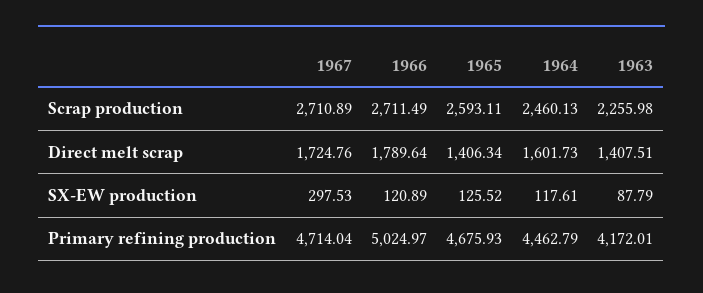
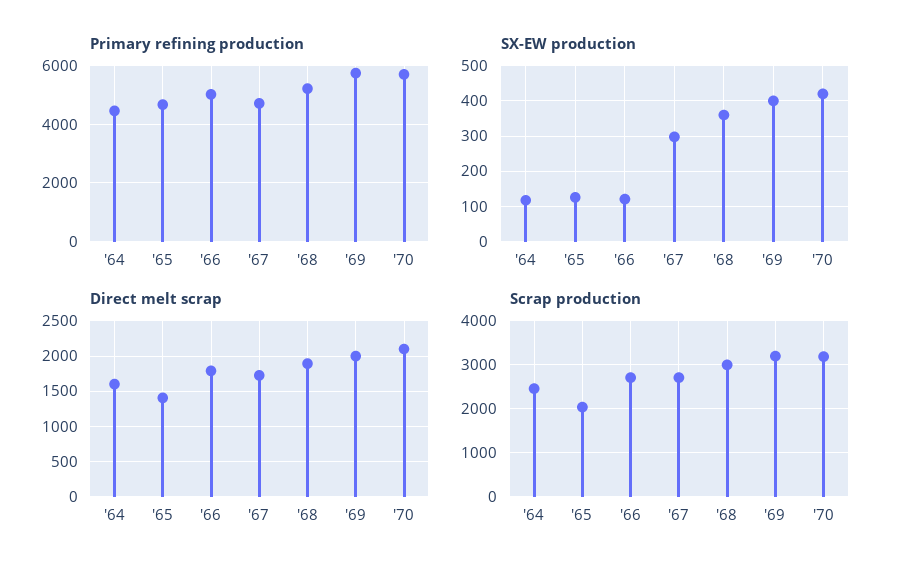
Scrap production, 1965: 2593.11 -> 2000
Scrap production, 1963: 2255.98 -> none
Direct melt scrap, 1963: 1407.51 -> none
SX-EW production, 1963: 87.79 -> none
Primary refining production, 1963: 4172.01 -> none
Primary refining production, '68: none -> 5250
Primary refining production, '69: none -> 5750
Primary refining production, '70: none -> 5750
SX-EW production, '68: none -> 360
SX-EW production, '69: none -> 400
SX-EW production, '70: none -> 420
Direct melt scrap, '68: none -> 1900
Direct melt scrap, '69: none -> 2000
Direct melt scrap, '70: none -> 2100
Scrap production, '68: none -> 3000
Scrap production, '69: none -> 3200
Scrap production, '70: none -> 3200

